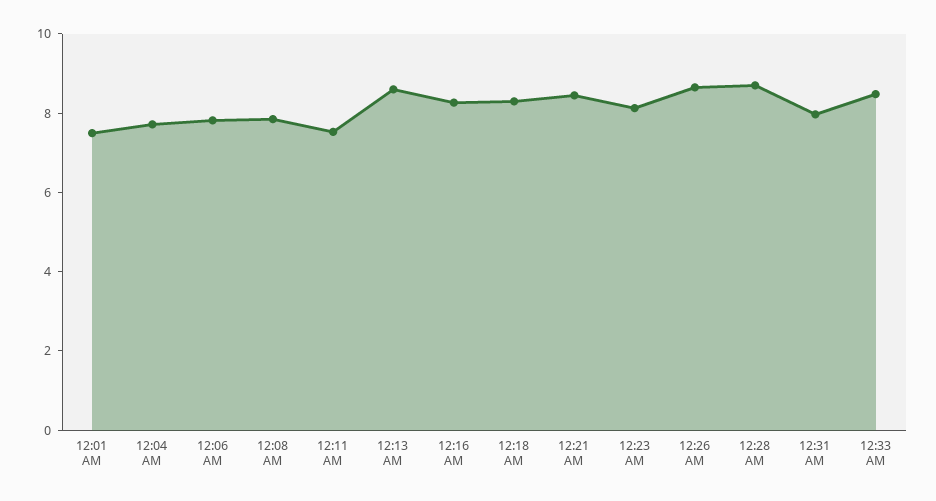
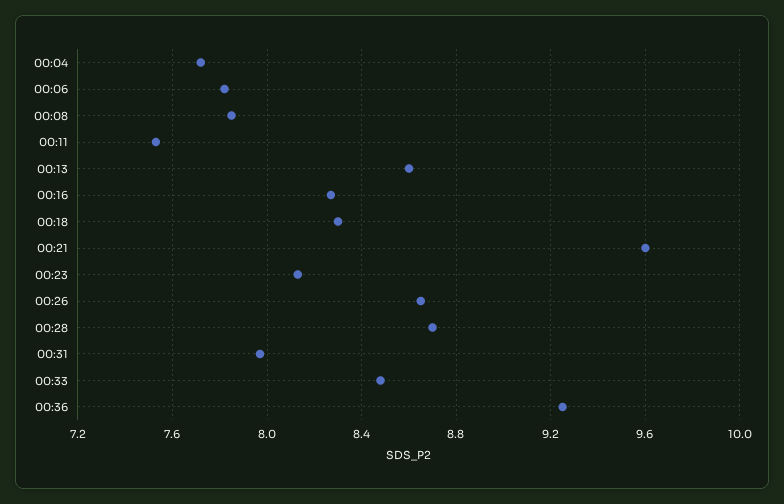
12:01 AM: 7.5 -> none
12:21 AM: 8.5 -> 9.6
00:36: none -> 9.25

